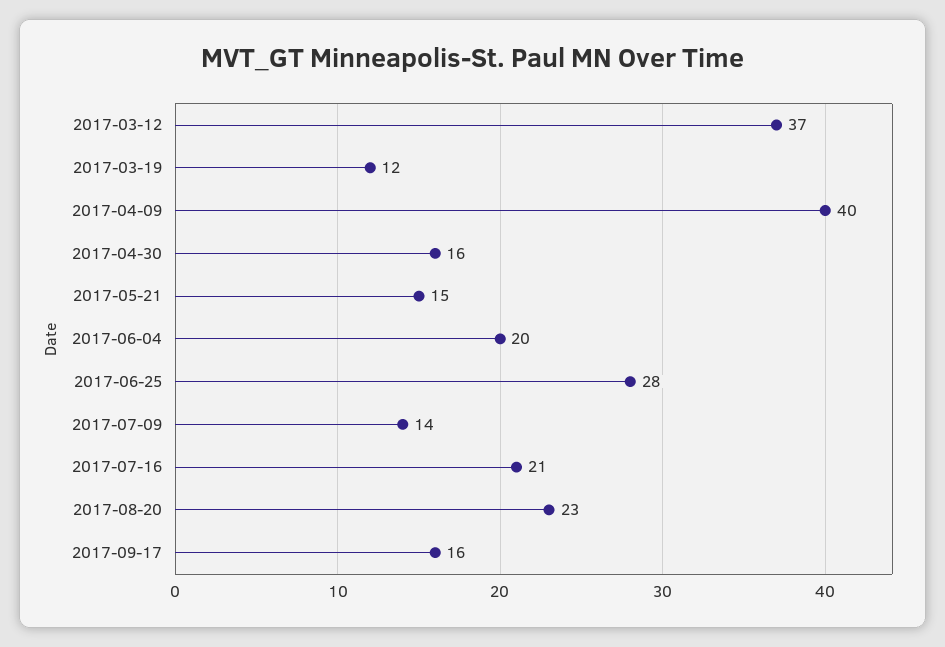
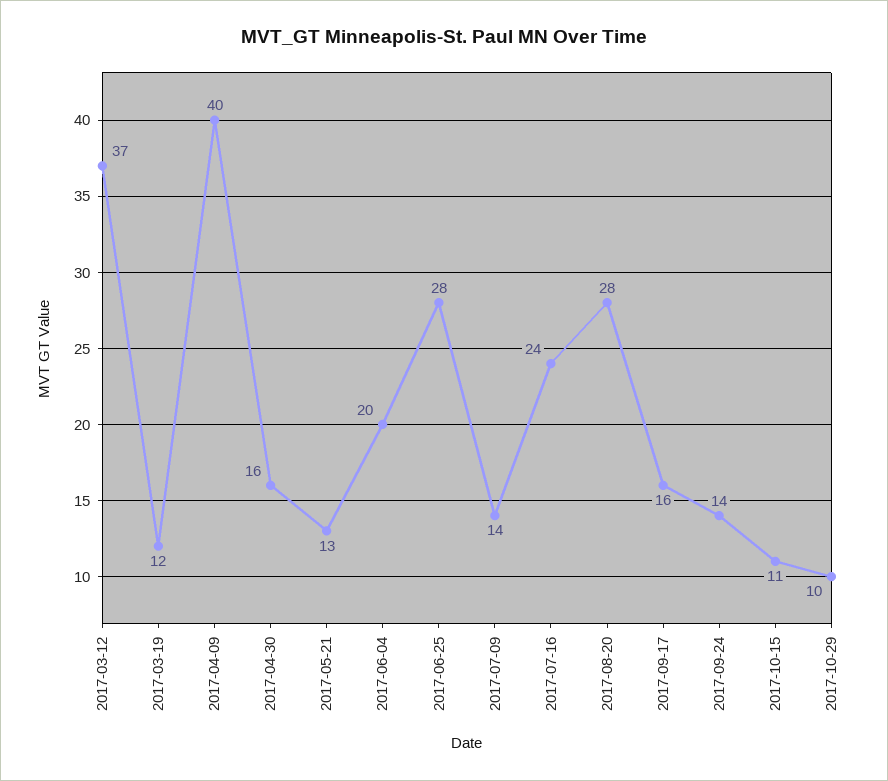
2017-05-21: 15 -> 13
2017-07-16: 21 -> 24
2017-08-20: 23 -> 28
2017-09-24: none -> 14
2017-10-15: none -> 11
2017-10-29: none -> 10

